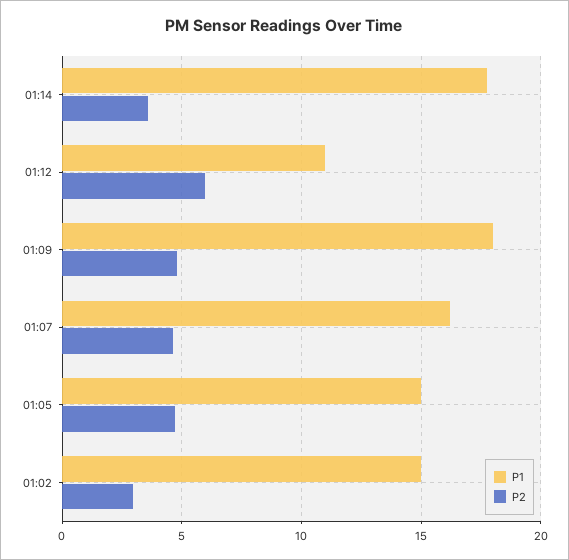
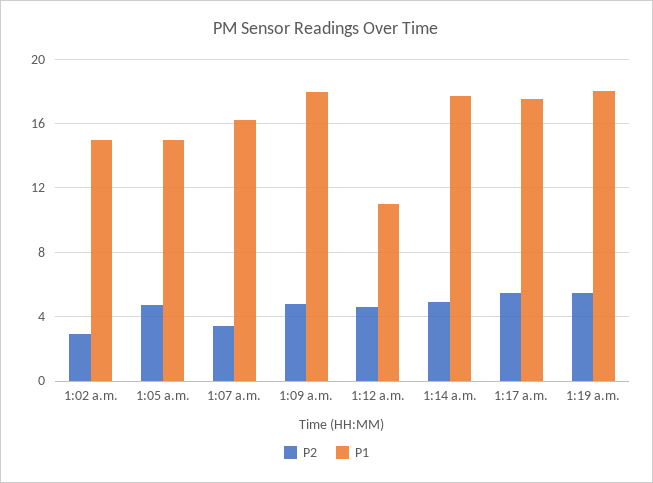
P2, 01:14: 3.5 -> 5
P2, 01:12: 6 -> 4.5
P2, 01:07: 4.5 -> 3.5
P2, 1:17 a.m.: none -> 5.5
P1, 1:17 a.m.: none -> 17.5
P2, 1:19 a.m.: none -> 5.5
P1, 1:19 a.m.: none -> 18

